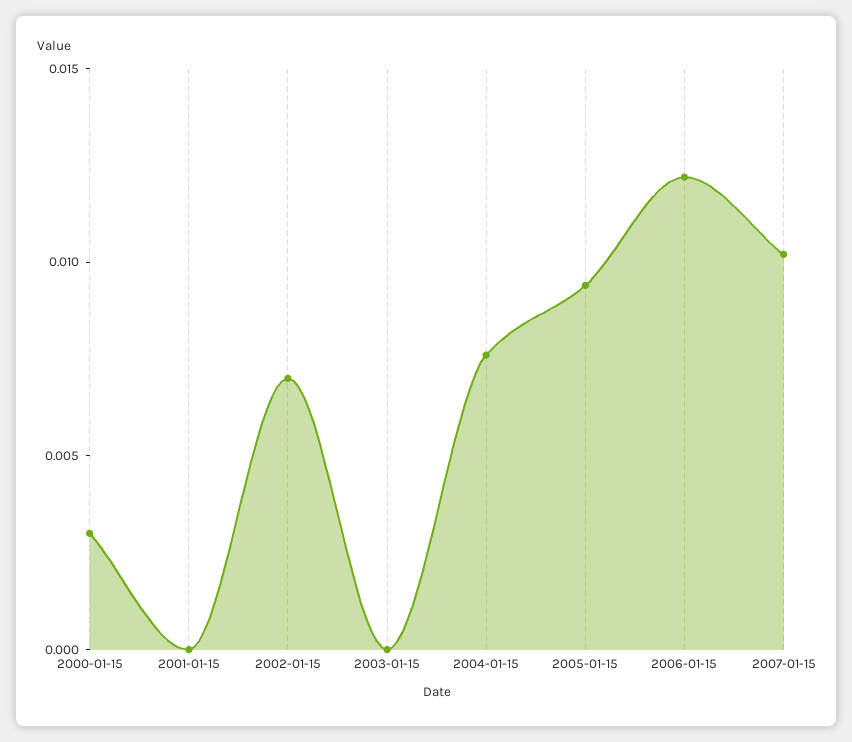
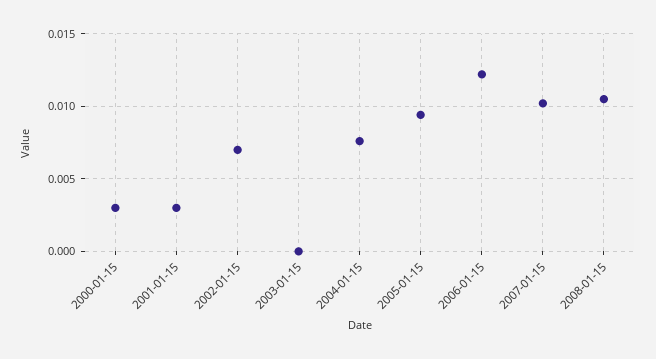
2001-01-15: 0 -> 0.003
2008-01-15: none -> 0.0105

